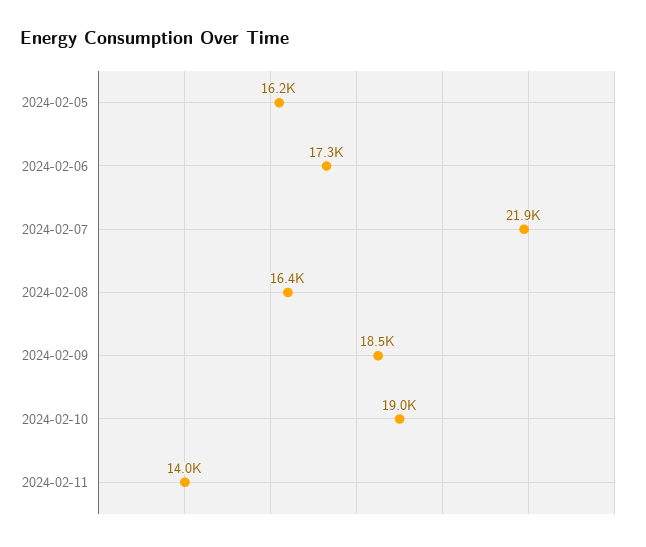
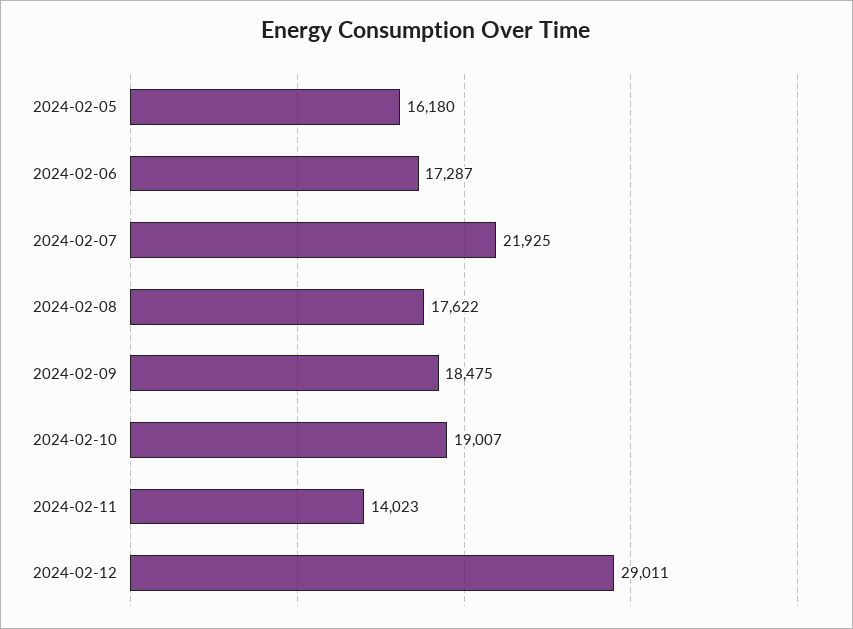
2024-02-08: 16400 -> 17622
2024-02-12: none -> 29011

